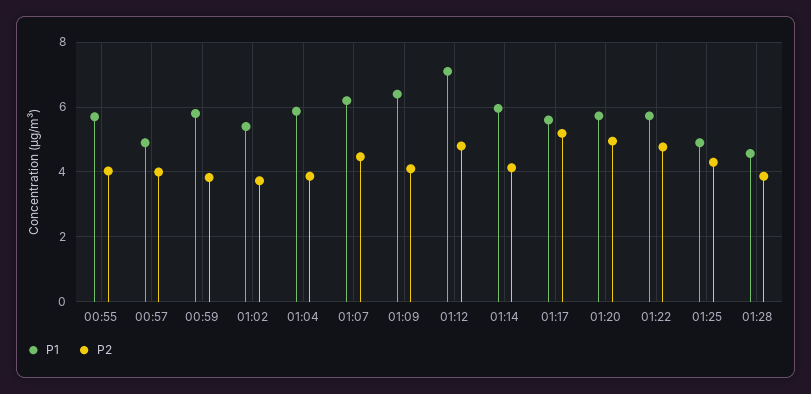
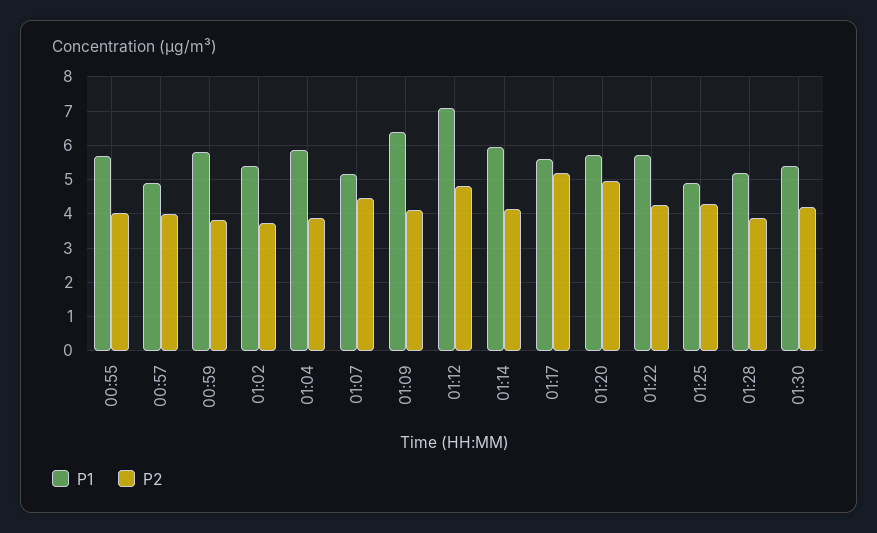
P1, 01:07: 6.2 -> 5.2
P2, 01:22: 4.8 -> 4.2
P1, 01:28: 4.6 -> 5.2
P1, 01:30: none -> 5.4
P2, 01:30: none -> 4.2

